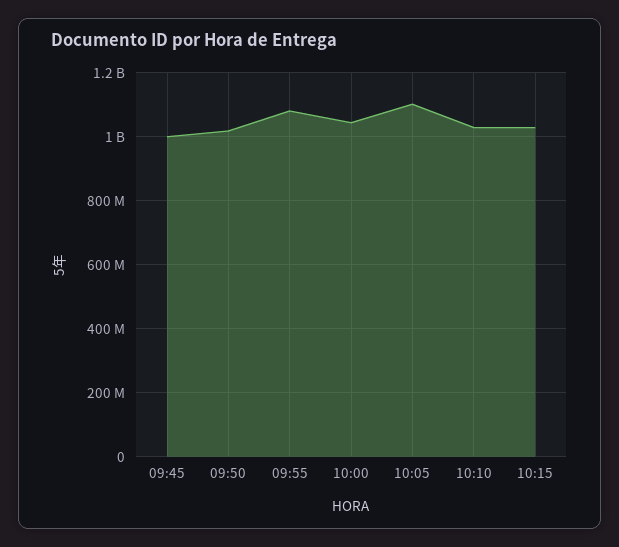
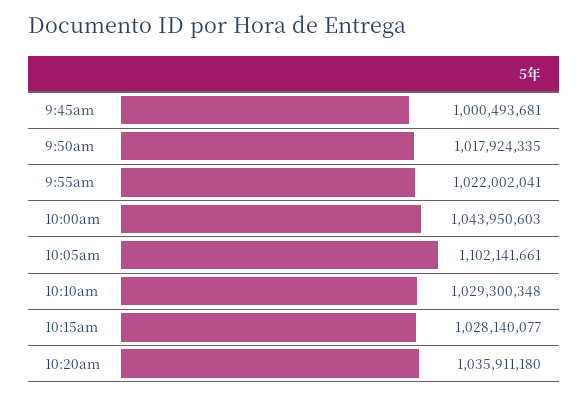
09:55: 1080000000 -> 1022002041
10:20am: none -> 1035911180

